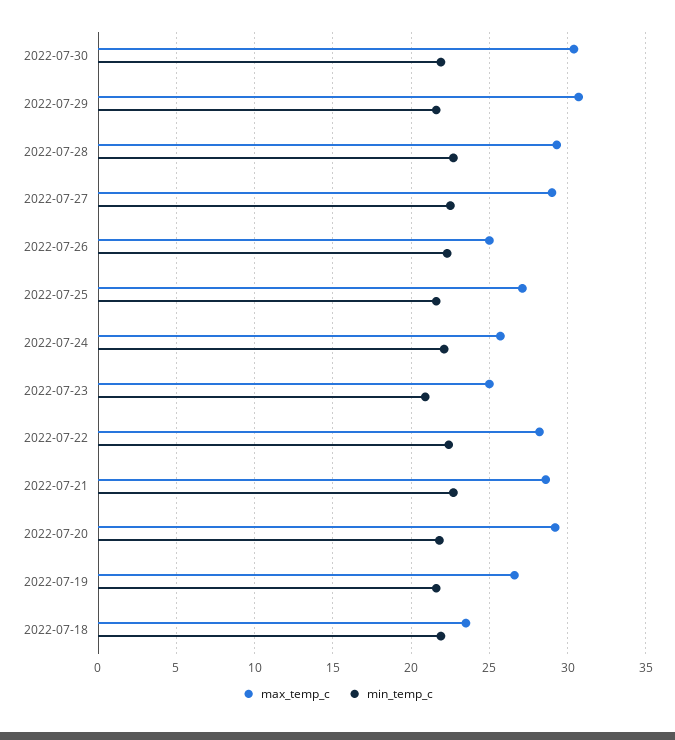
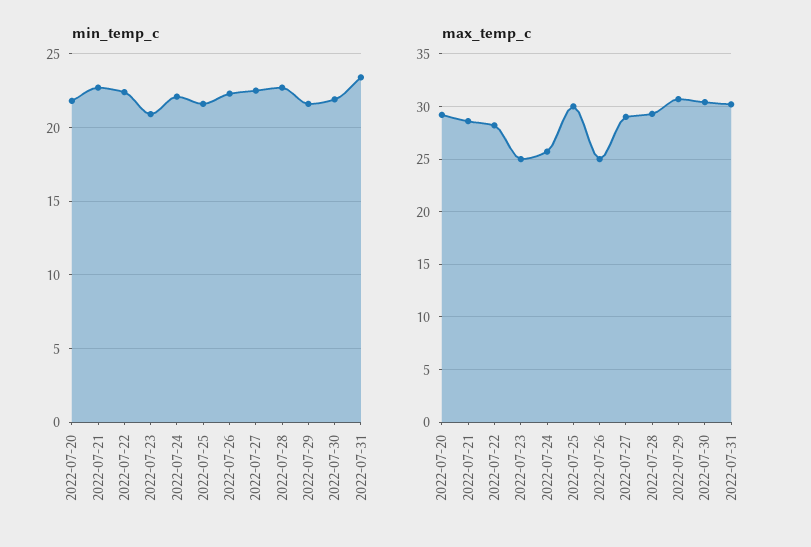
max_temp_c, 2022-07-25: 27 -> 30
max_temp_c, 2022-07-19: 26.5 -> none
min_temp_c, 2022-07-19: 21.5 -> none
max_temp_c, 2022-07-18: 23.5 -> none
min_temp_c, 2022-07-18: 22 -> none
min_temp_c, 2022-07-31: none -> 23.5
max_temp_c, 2022-07-31: none -> 30

